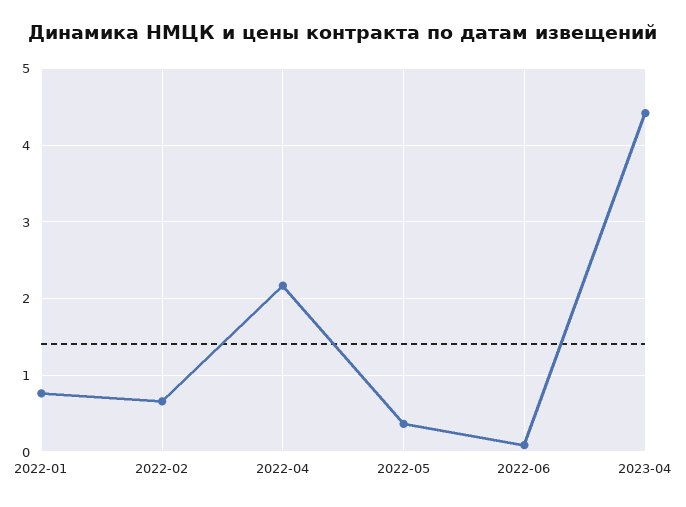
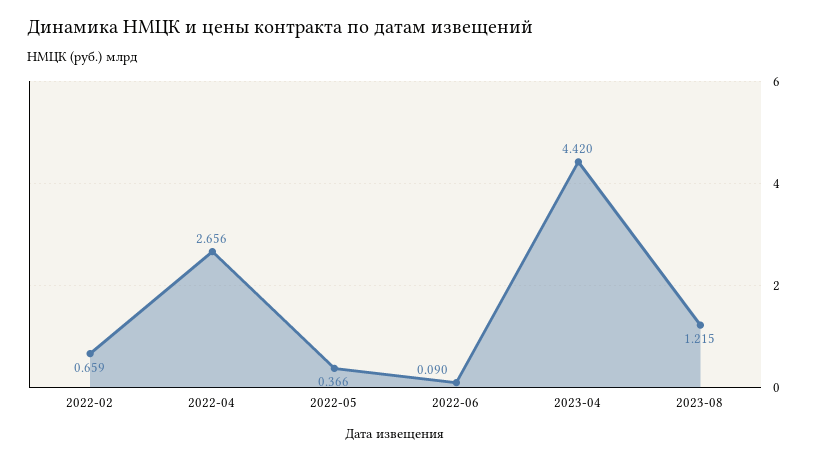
2022-01: 0.8 -> none
2022-04: 2.2 -> 2.656
2023-08: none -> 1.215

